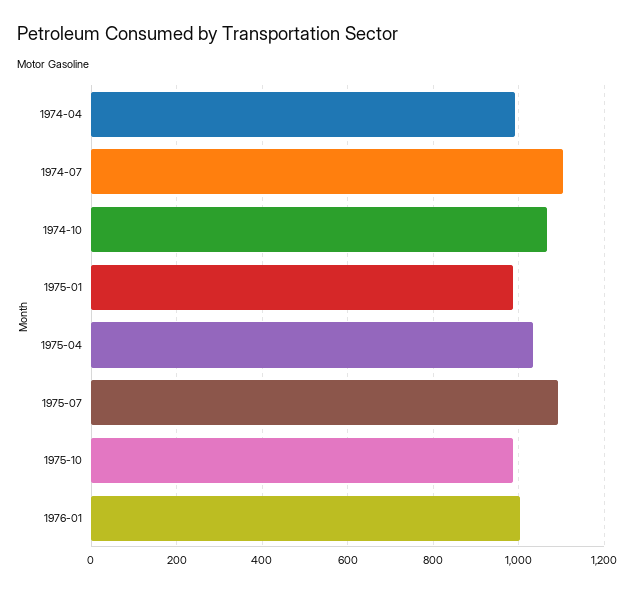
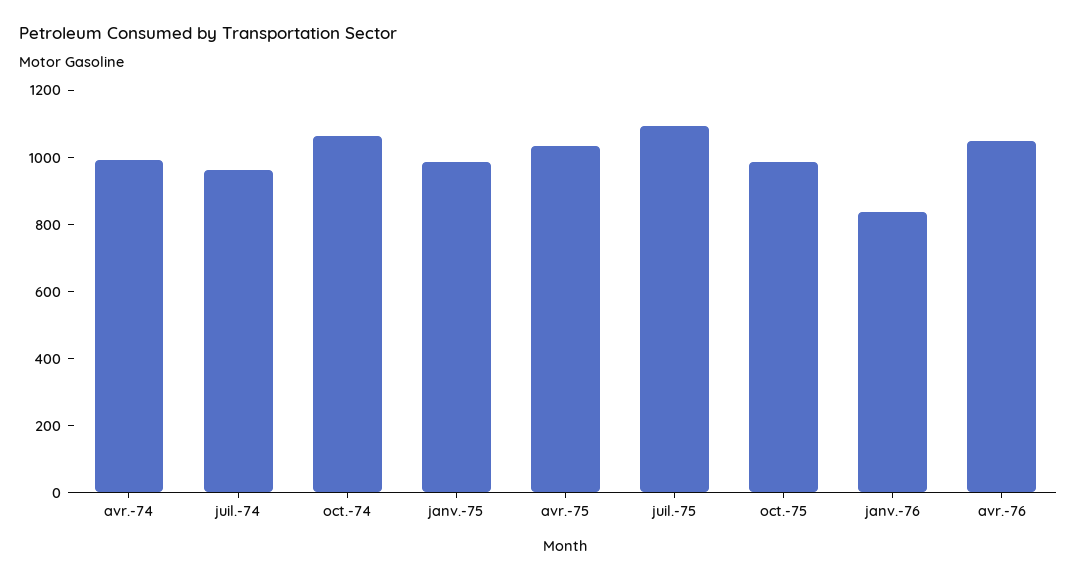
1974-07: 1100 -> 950
1976-01: 1000 -> 850
avr.-76: none -> 1050

